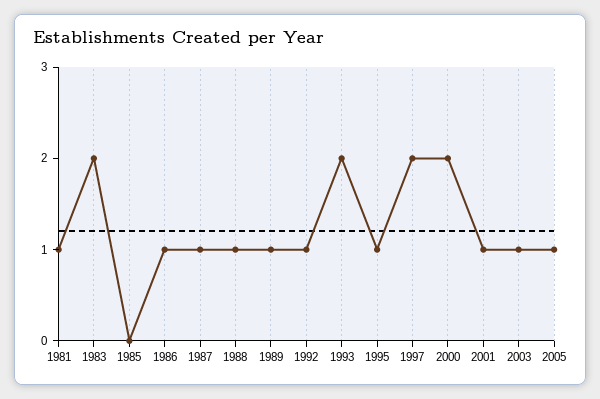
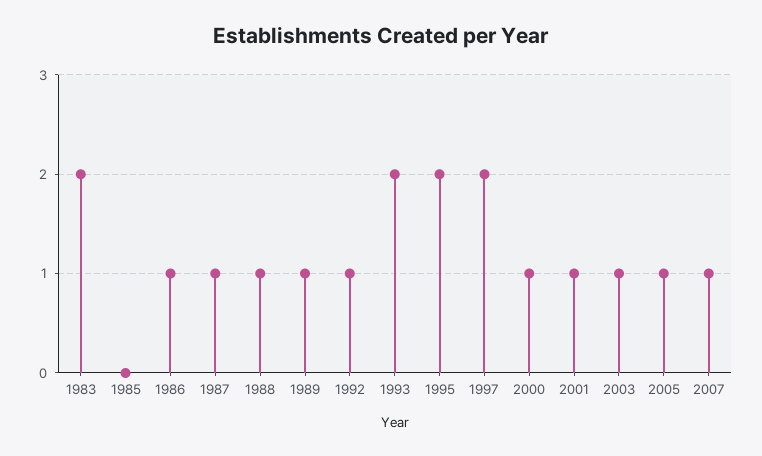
1981: 1 -> none
1995: 1 -> 2
2000: 2 -> 1
2007: none -> 1

